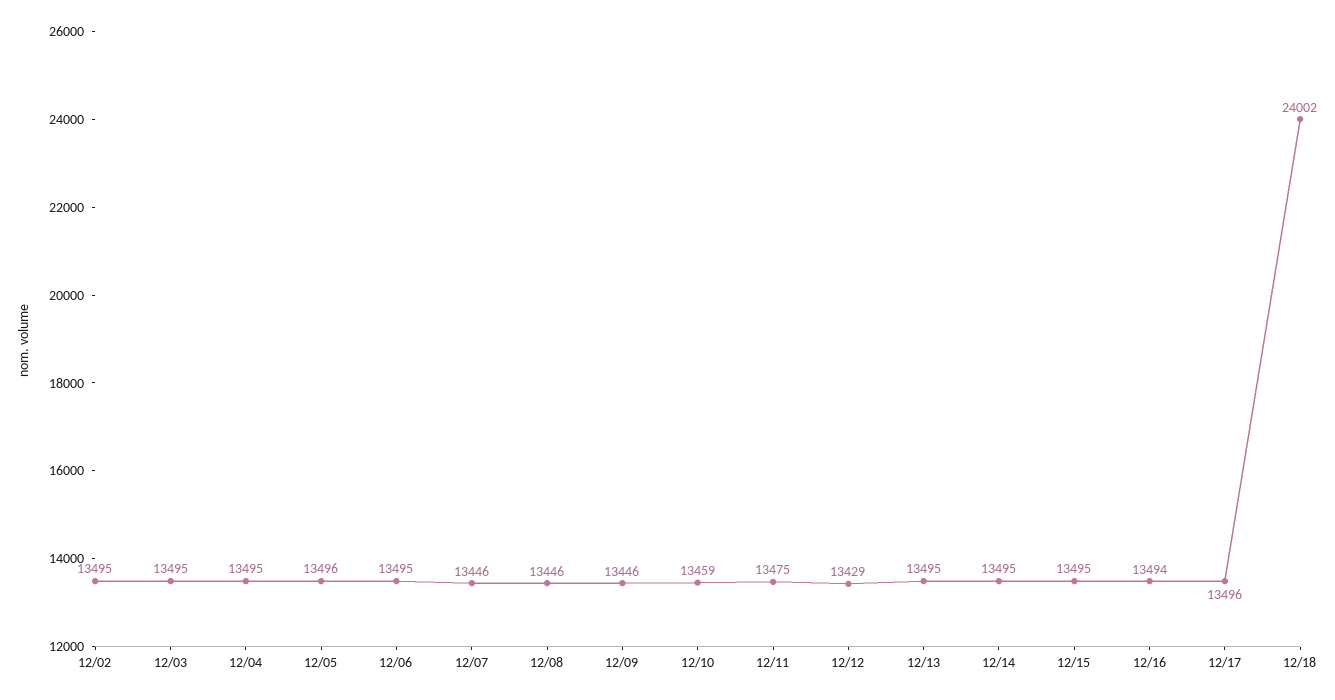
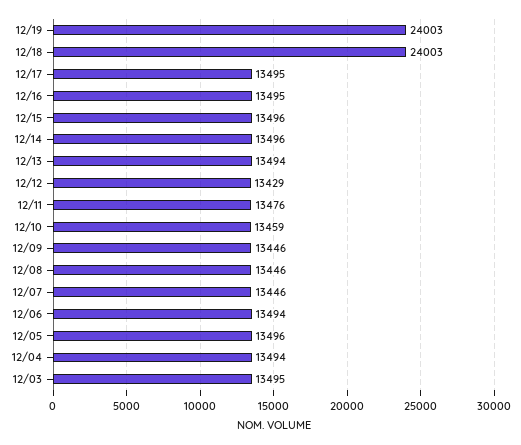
12/02: 13495 -> none
12/04: 13495 -> 13494
12/06: 13495 -> 13494
12/11: 13475 -> 13476
12/13: 13495 -> 13494
12/14: 13495 -> 13496
12/15: 13495 -> 13496
12/16: 13494 -> 13495
12/17: 13496 -> 13495
12/18: 24002 -> 24003
12/19: none -> 24003

